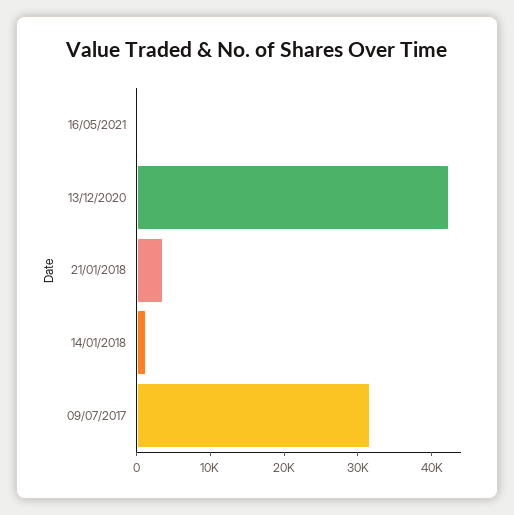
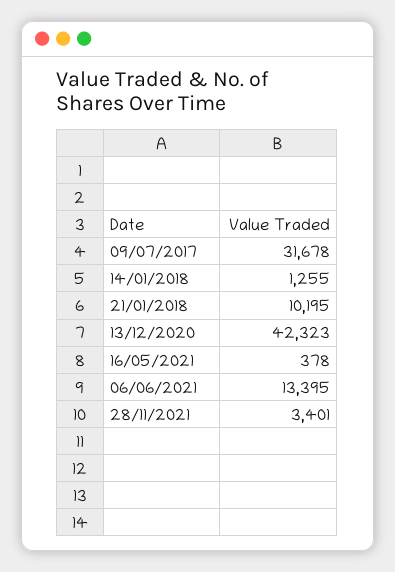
21/01/2018: 4000 -> 10195
06/06/2021: none -> 13395
28/11/2021: none -> 3401

